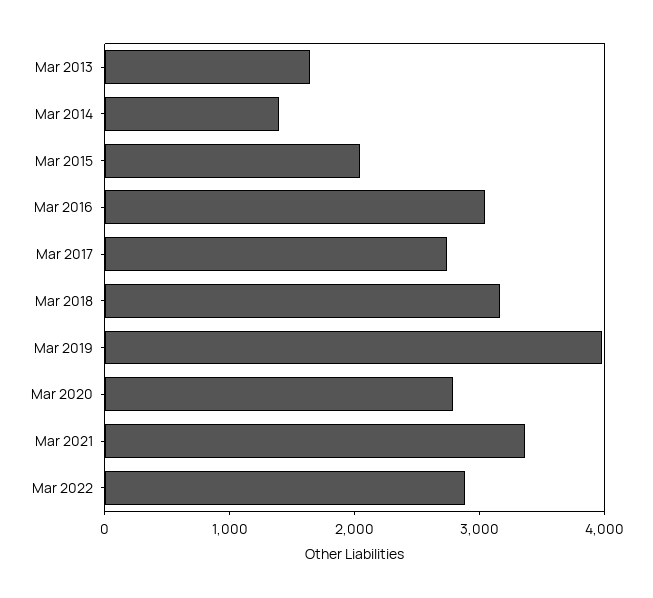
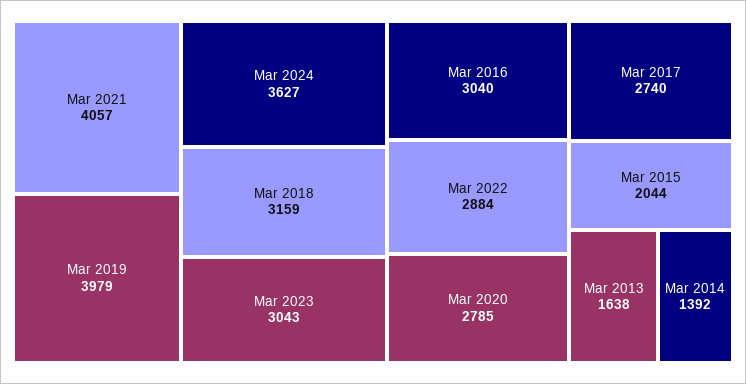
Mar 2021: 3400 -> 4057
Mar 2024: none -> 3627
Mar 2023: none -> 3043

